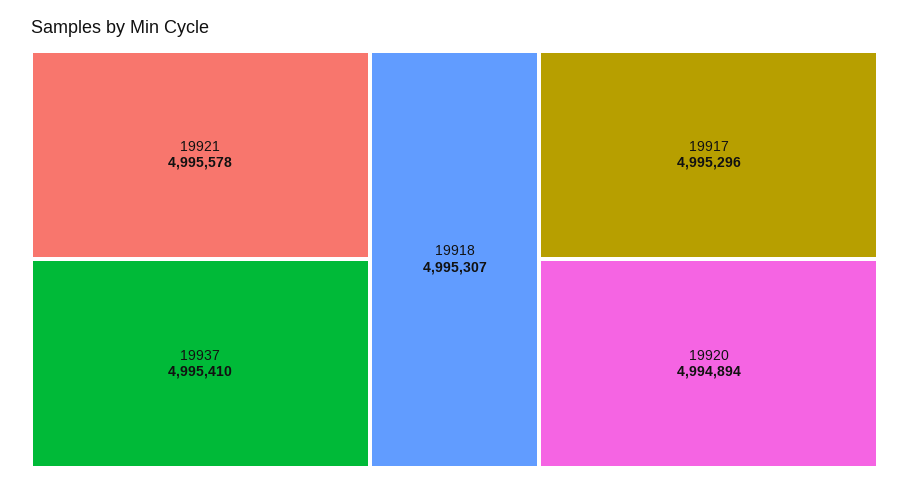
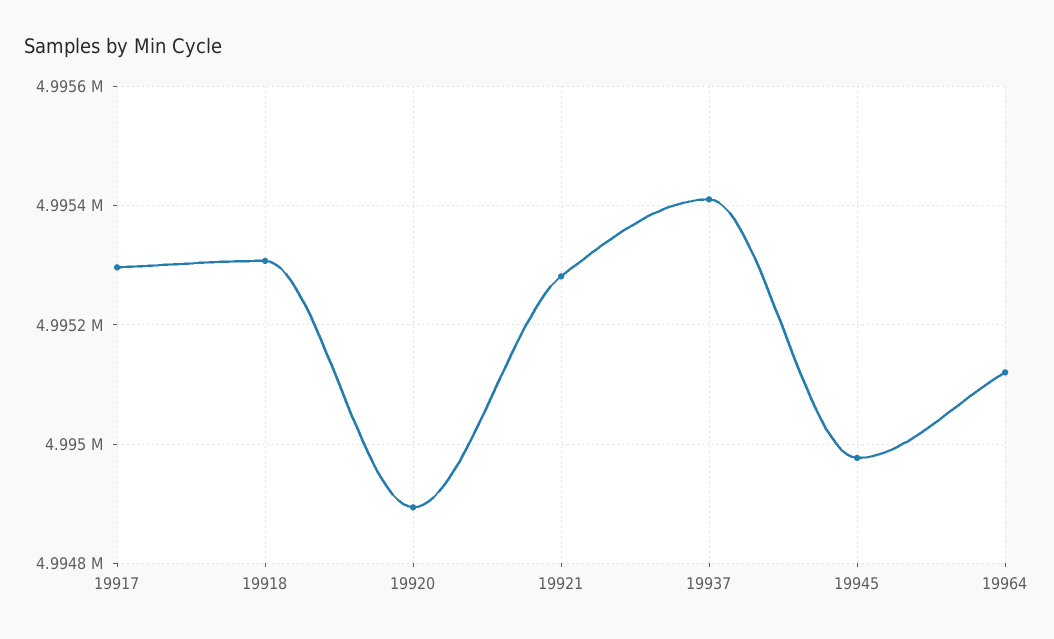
19921: 4995578 -> 4995280
19945: none -> 4994980
19964: none -> 4995120

